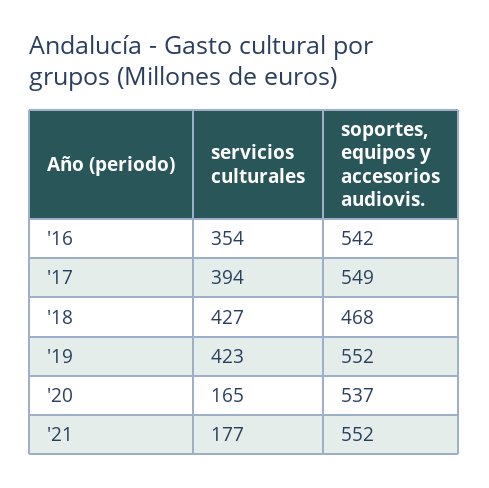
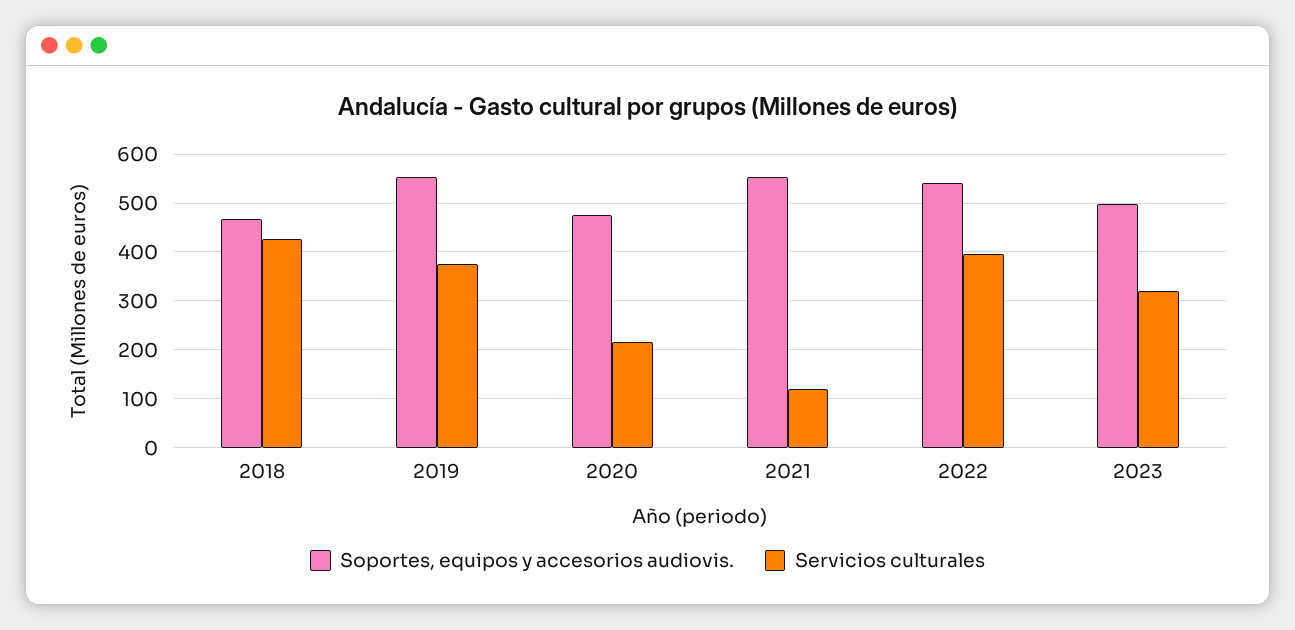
servicios culturales, '16: 354 -> none
soportes, equipos y accesorios audiovis., '16: 542 -> none
servicios culturales, '17: 394 -> none
soportes, equipos y accesorios audiovis., '17: 549 -> none
servicios culturales, '19: 423 -> 380
servicios culturales, '20: 165 -> 220
soportes, equipos y accesorios audiovis., '20: 537 -> 480
servicios culturales, '21: 177 -> 120
soportes, equipos y accesorios audiovis., 2022: none -> 540
servicios culturales, 2022: none -> 400
soportes, equipos y accesorios audiovis., 2023: none -> 500
servicios culturales, 2023: none -> 320

